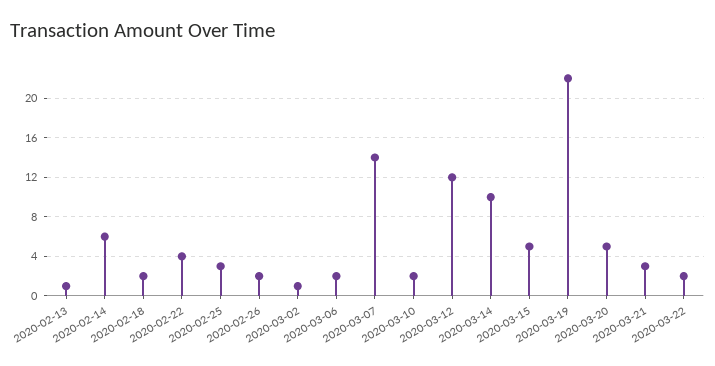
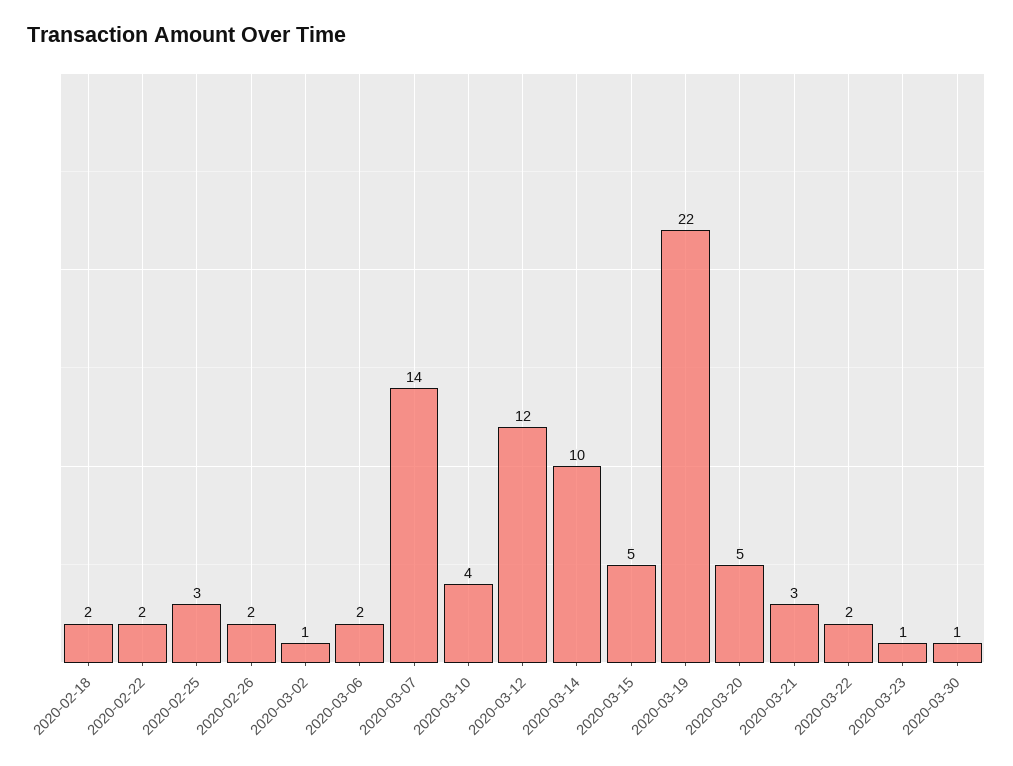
2020-02-13: 1 -> none
2020-02-14: 6 -> none
2020-02-22: 4 -> 2
2020-03-10: 2 -> 4
2020-03-23: none -> 1
2020-03-30: none -> 1

